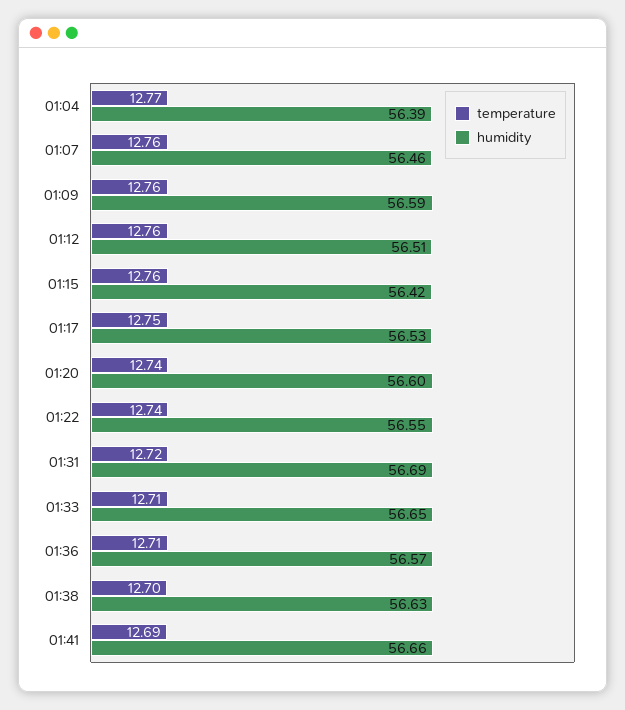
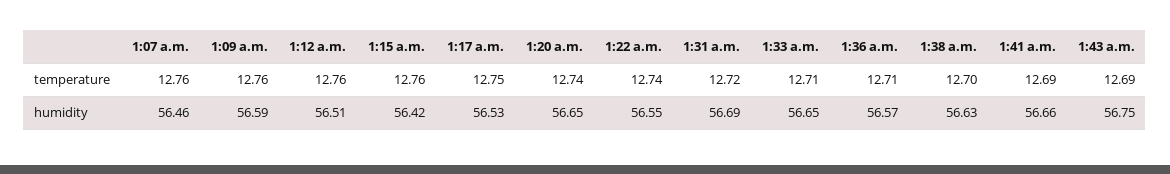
temperature, 01:04: 12.77 -> none
humidity, 01:04: 56.39 -> none
humidity, 01:20: 56.6 -> 56.65
temperature, 1:43 a.m.: none -> 12.69
humidity, 1:43 a.m.: none -> 56.75

